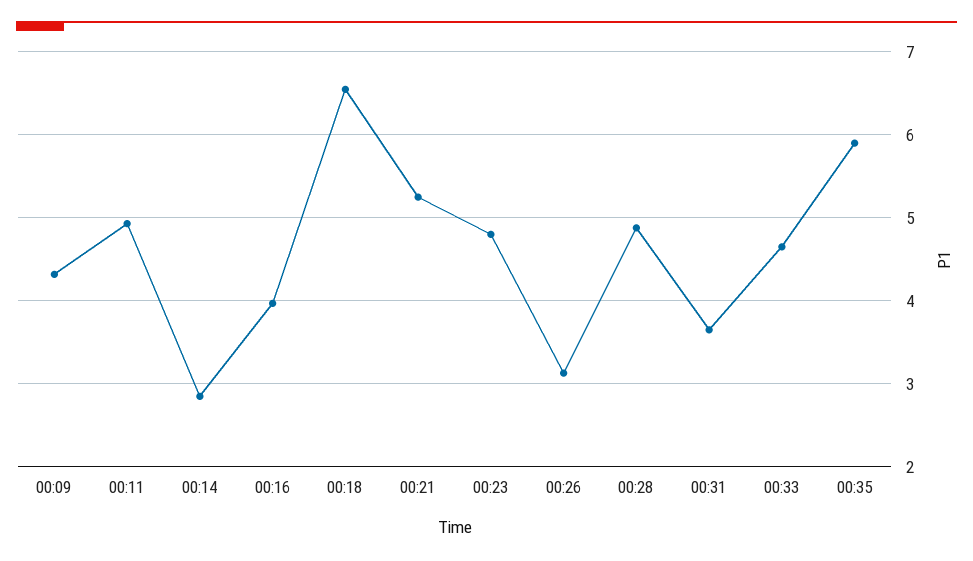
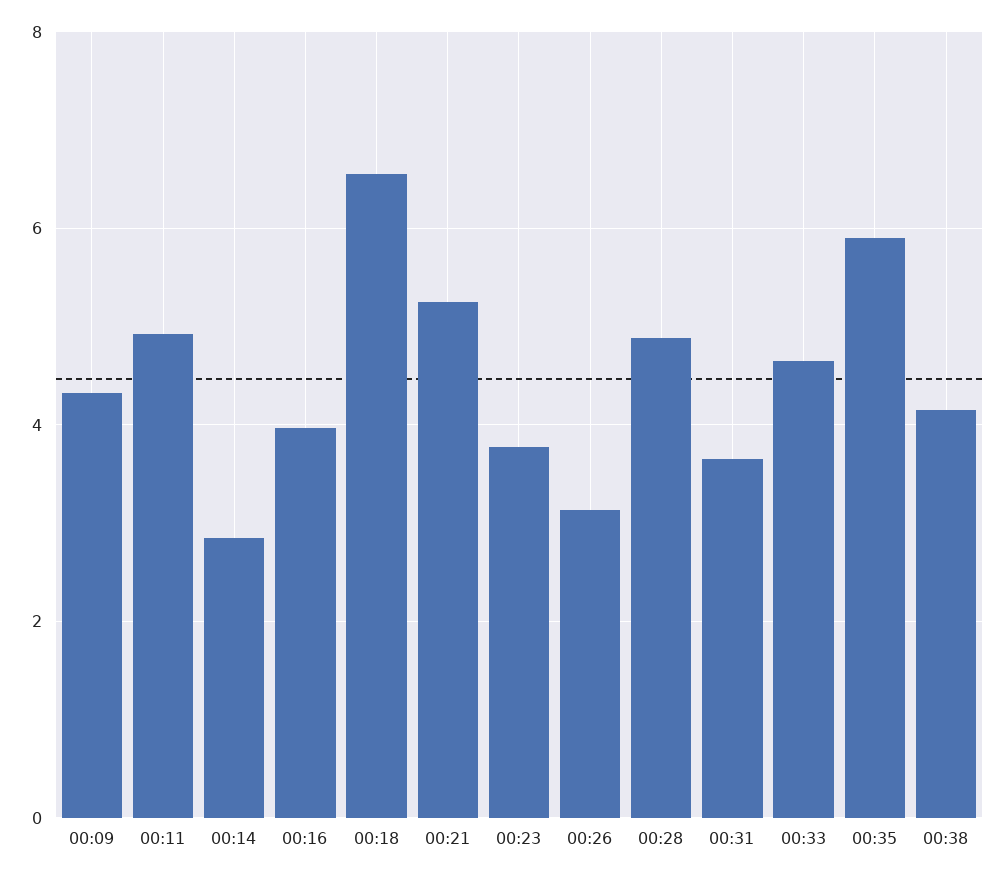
00:23: 4.8 -> 3.8
00:38: none -> 4.2

